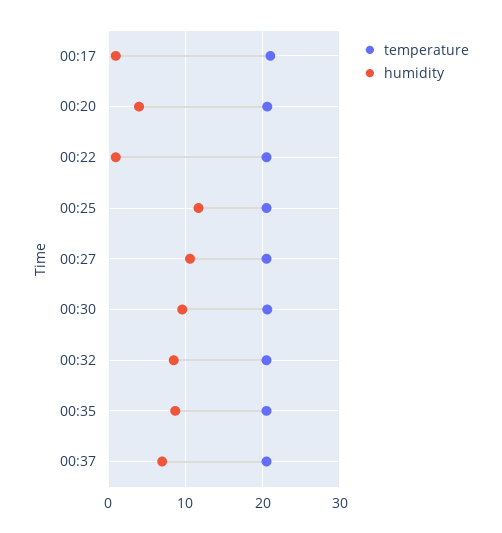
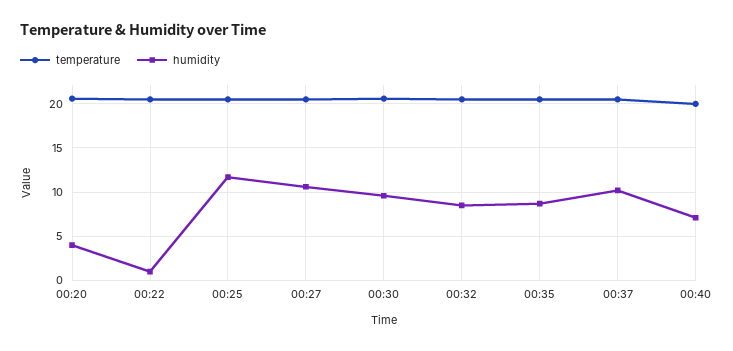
temperature, 00:17: 21 -> none
humidity, 00:17: 1 -> none
humidity, 00:37: 7 -> 10
temperature, 00:40: none -> 20
humidity, 00:40: none -> 7

